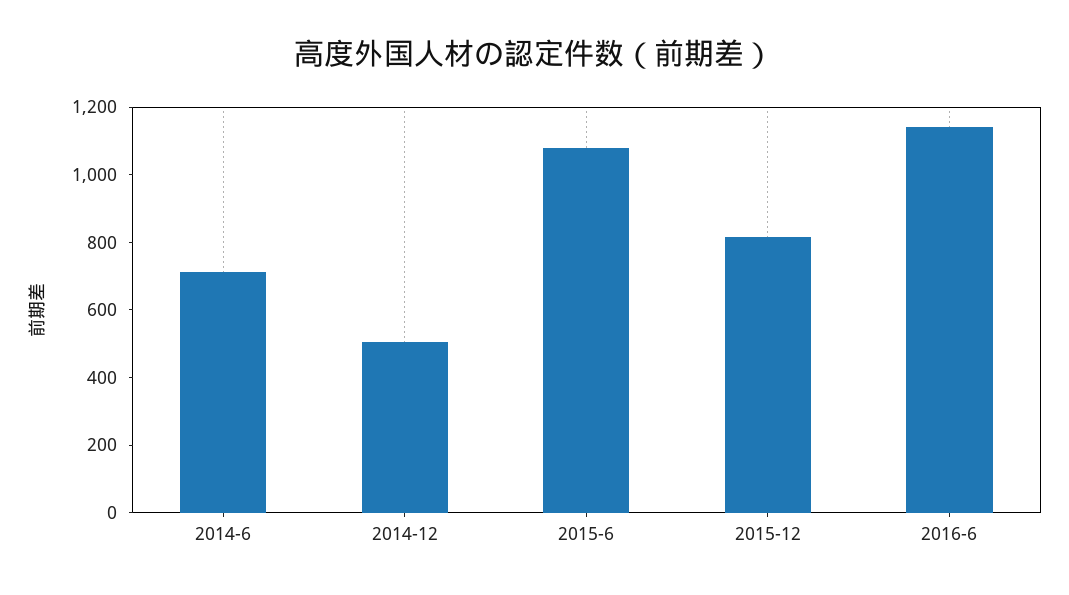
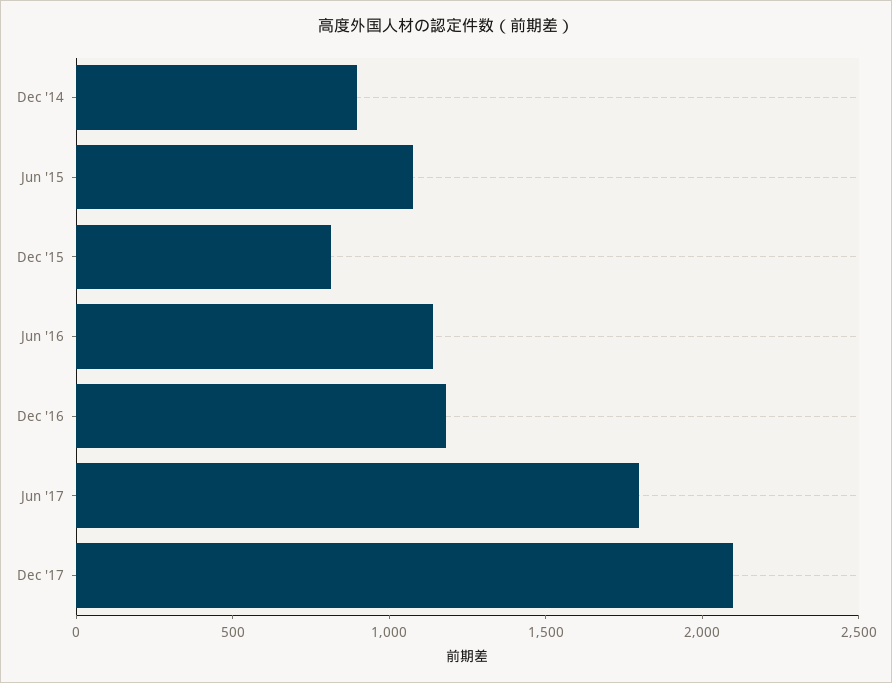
2014-6: 700 -> none
2014-12: 500 -> 900
Dec '16: none -> 1200
Jun '17: none -> 1800
Dec '17: none -> 2100

